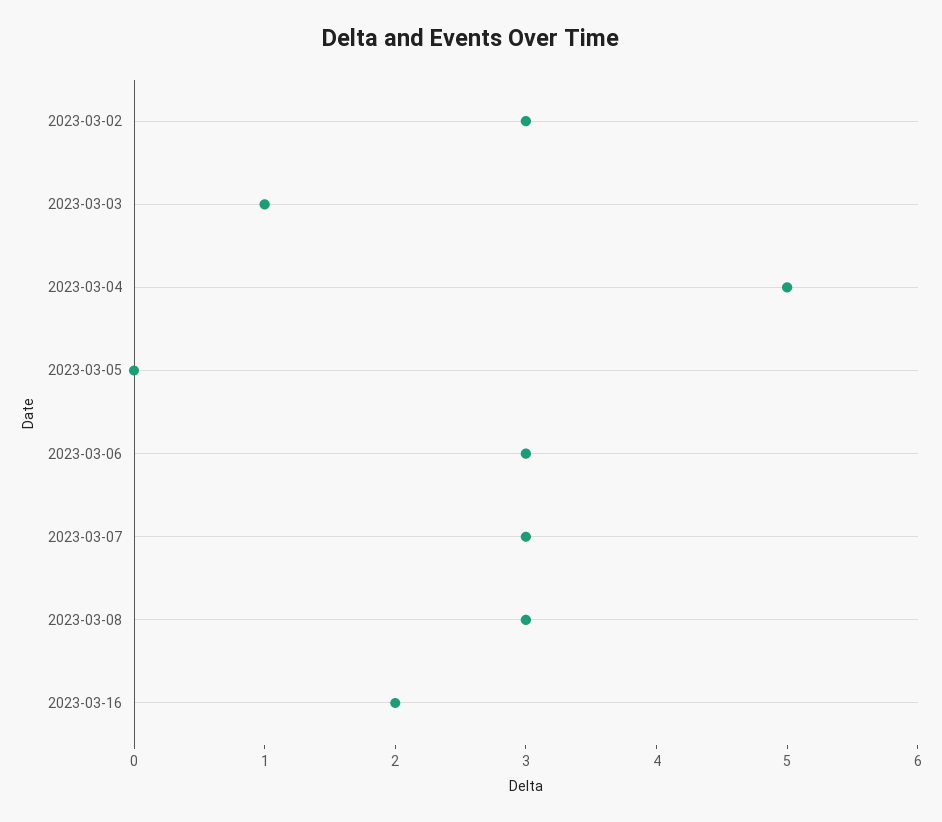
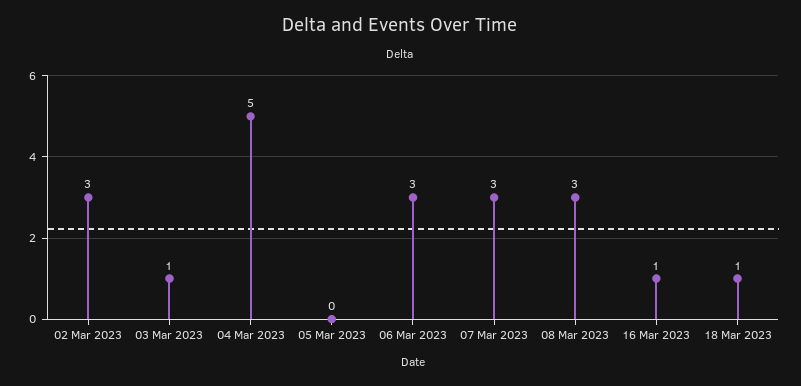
2023-03-16: 2 -> 1
18 Mar 2023: none -> 1

